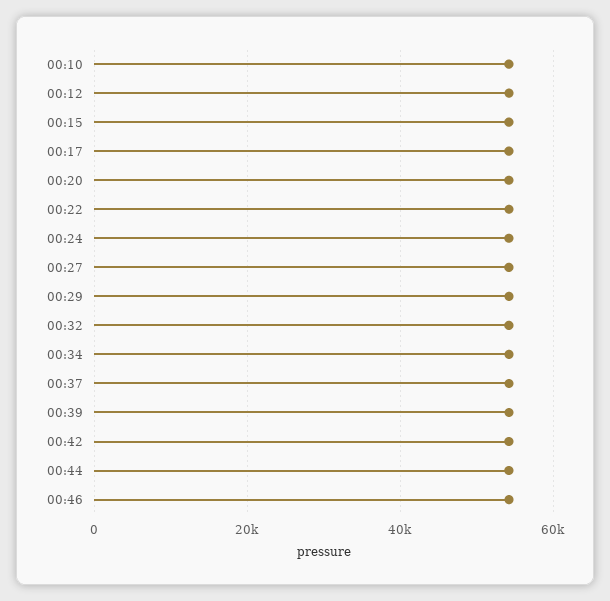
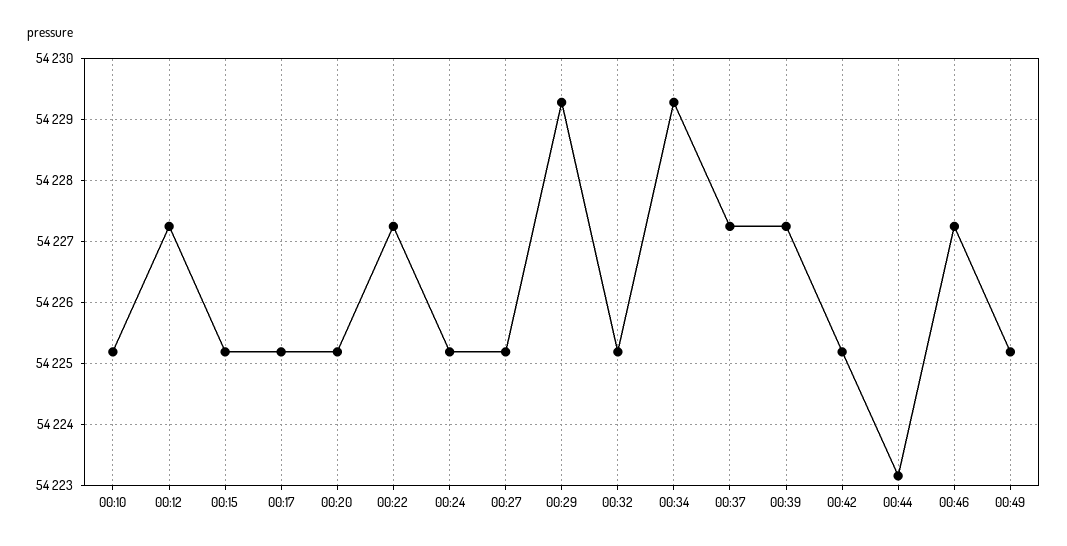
00:49: none -> 54225.2

